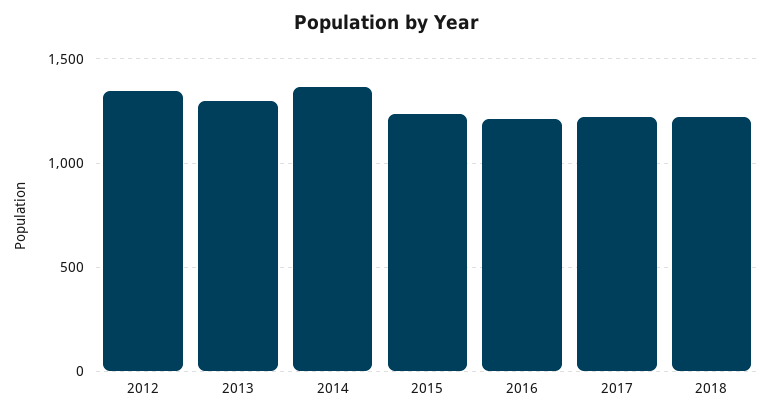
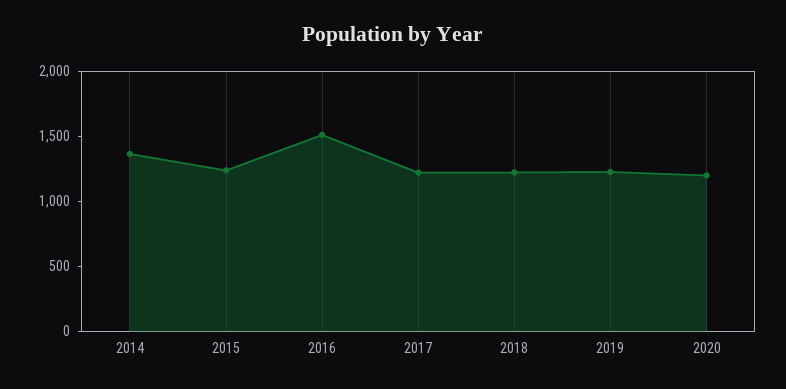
2012: 1350 -> none
2013: 1300 -> none
2016: 1200 -> 1500
2019: none -> 1200
2020: none -> 1200

